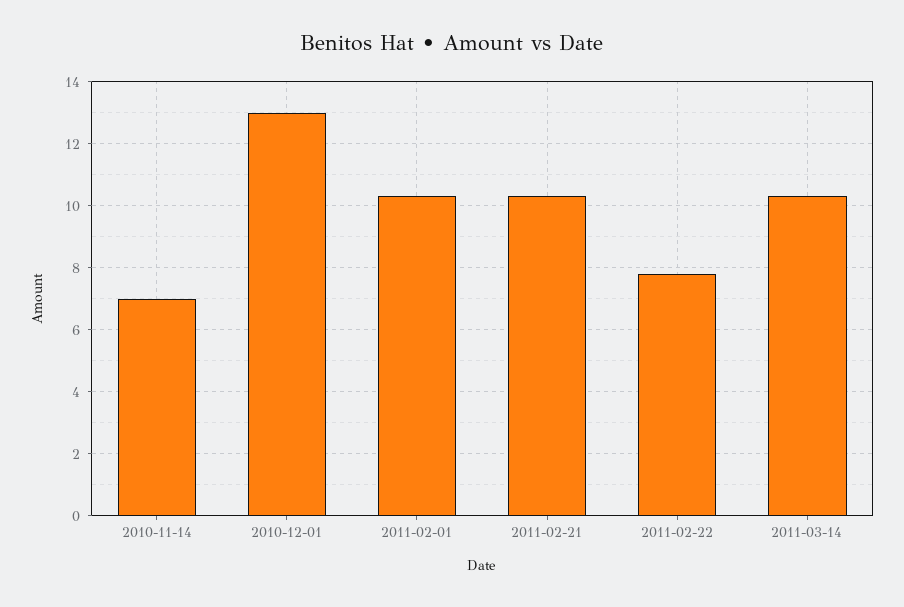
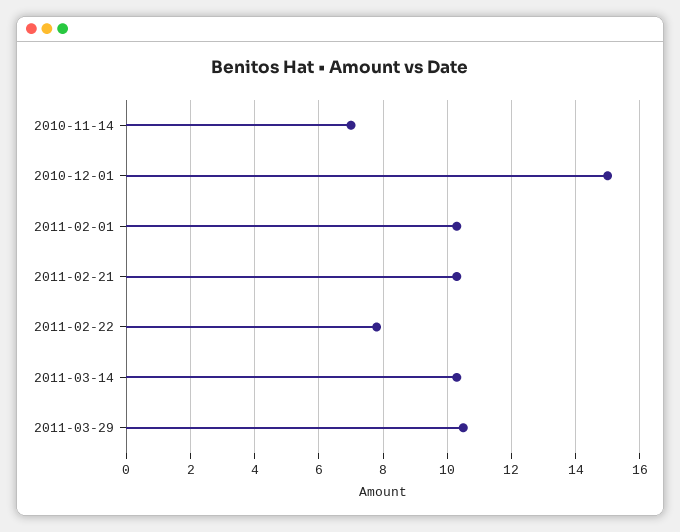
2010-12-01: 13 -> 15
2011-03-29: none -> 10.5

